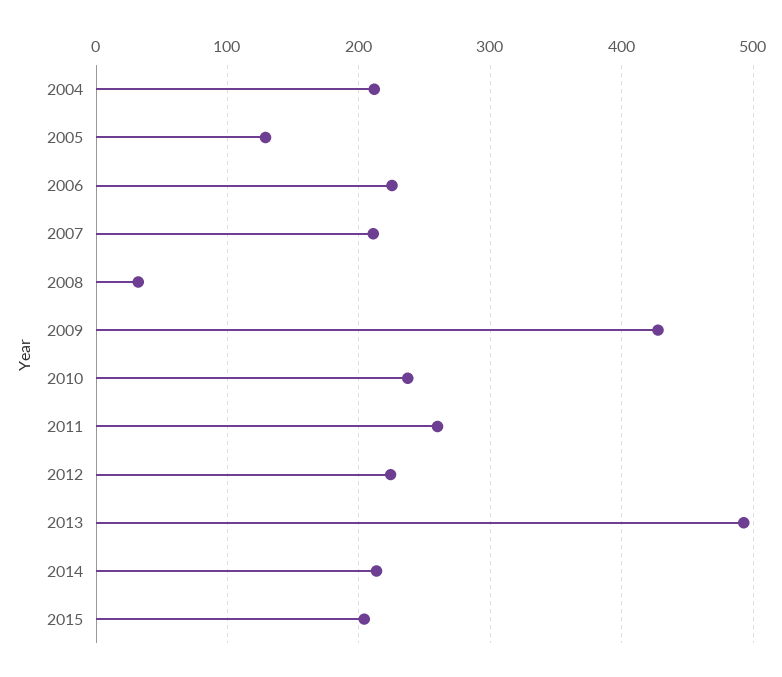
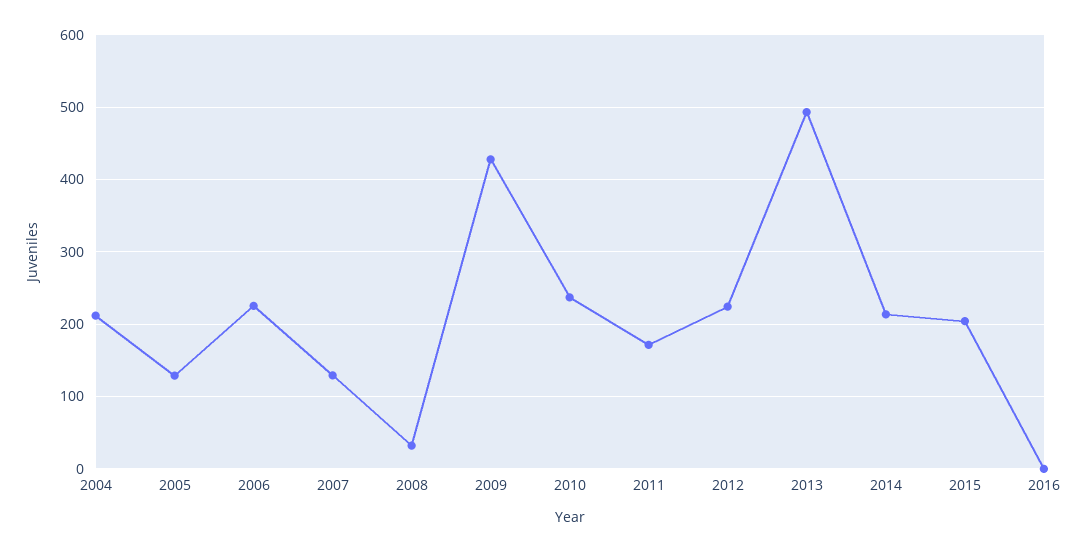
2007: 210 -> 130
2011: 260 -> 170
2016: none -> 0

